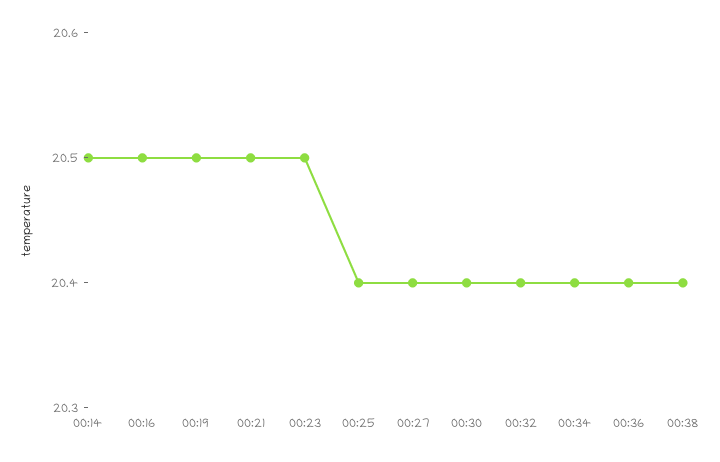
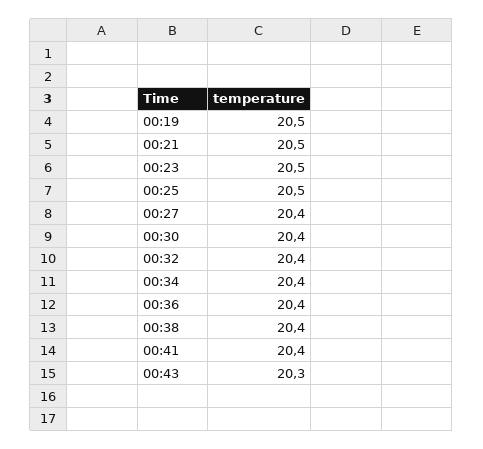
00:14: 20.5 -> none
00:16: 20.5 -> none
00:25: 20.4 -> 20.5
00:41: none -> 20.4
00:43: none -> 20.3

